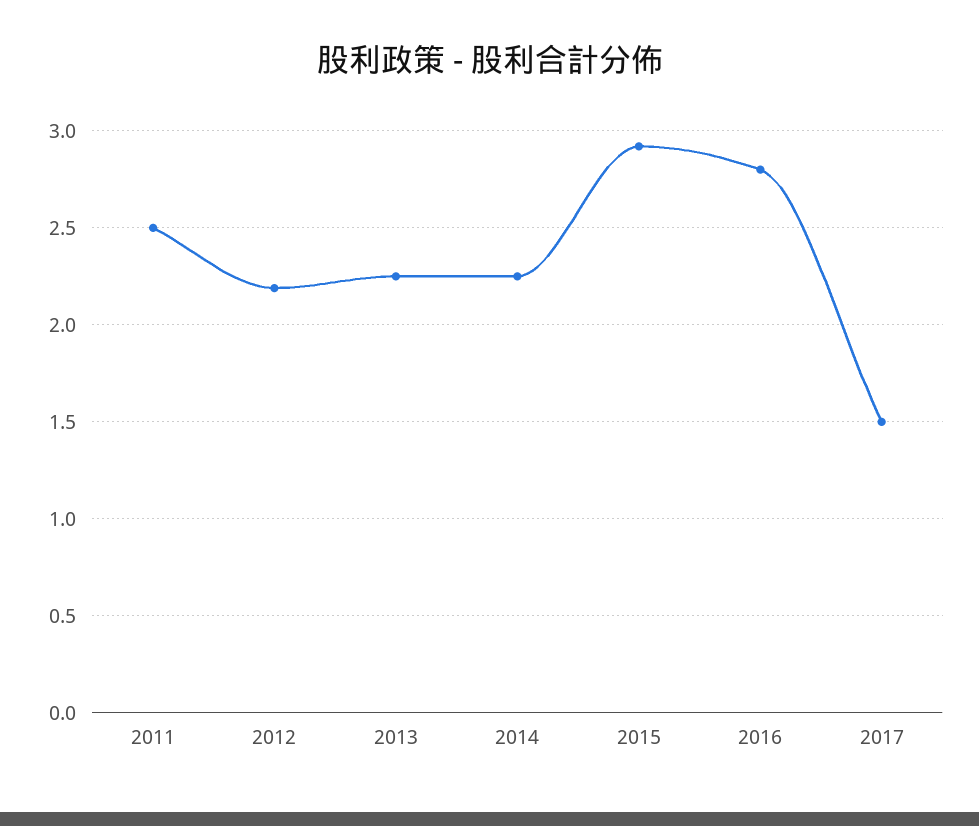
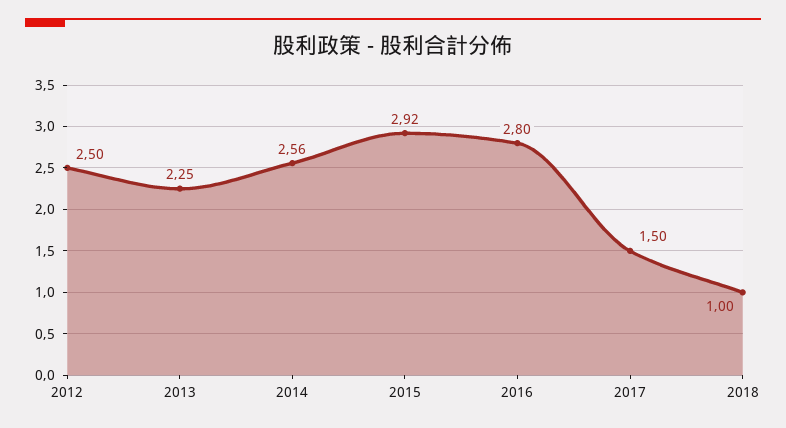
2011: 2.5 -> none
2012: 2.2 -> 2.5
2014: 2.25 -> 2.56
2018: none -> 1

